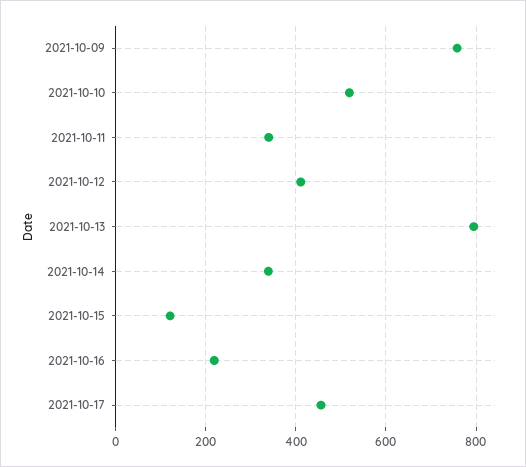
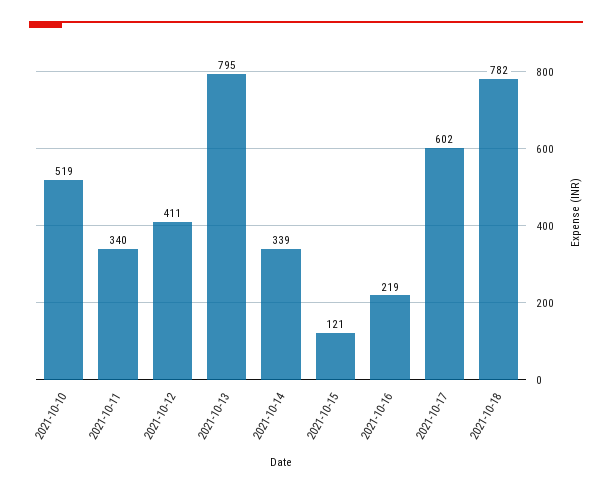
2021-10-09: 760 -> none
2021-10-17: 460 -> 602
2021-10-18: none -> 782

